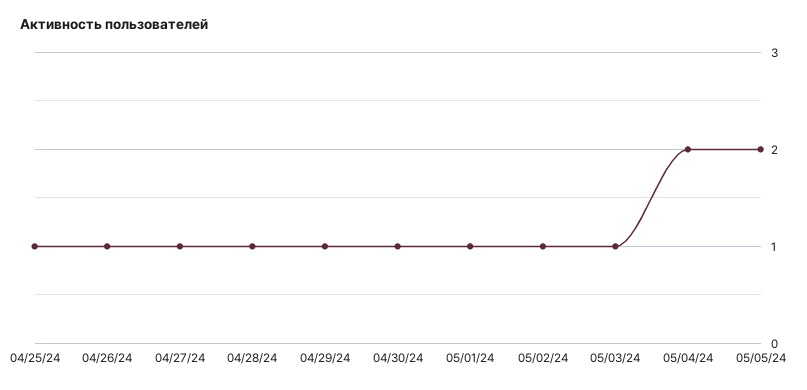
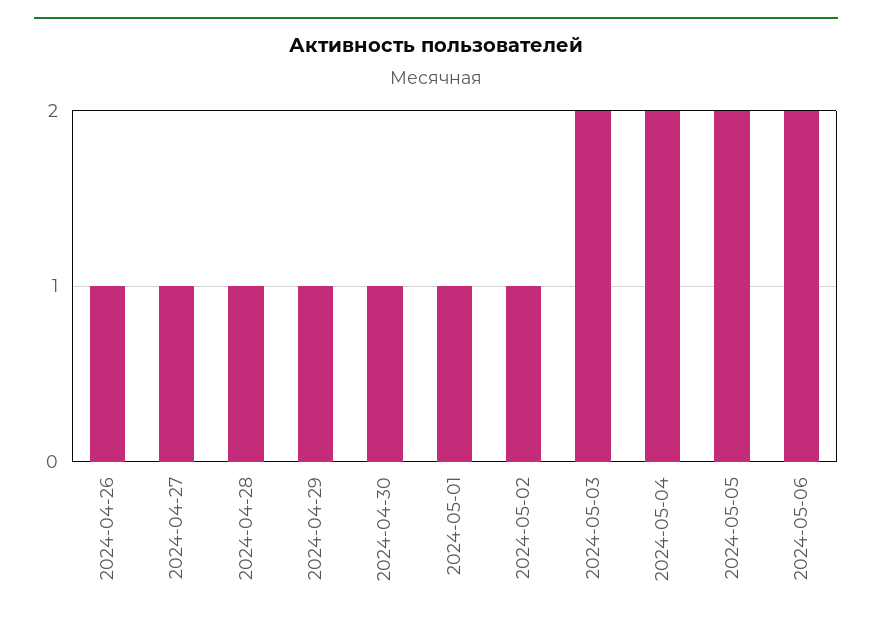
04/25/24: 1 -> none
05/03/24: 1 -> 2
2024-05-06: none -> 2

